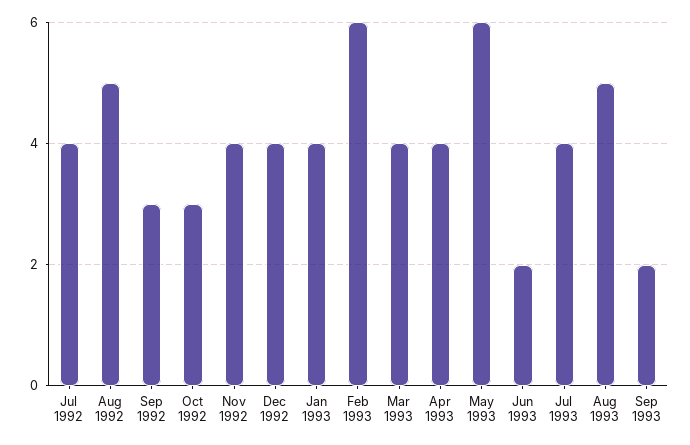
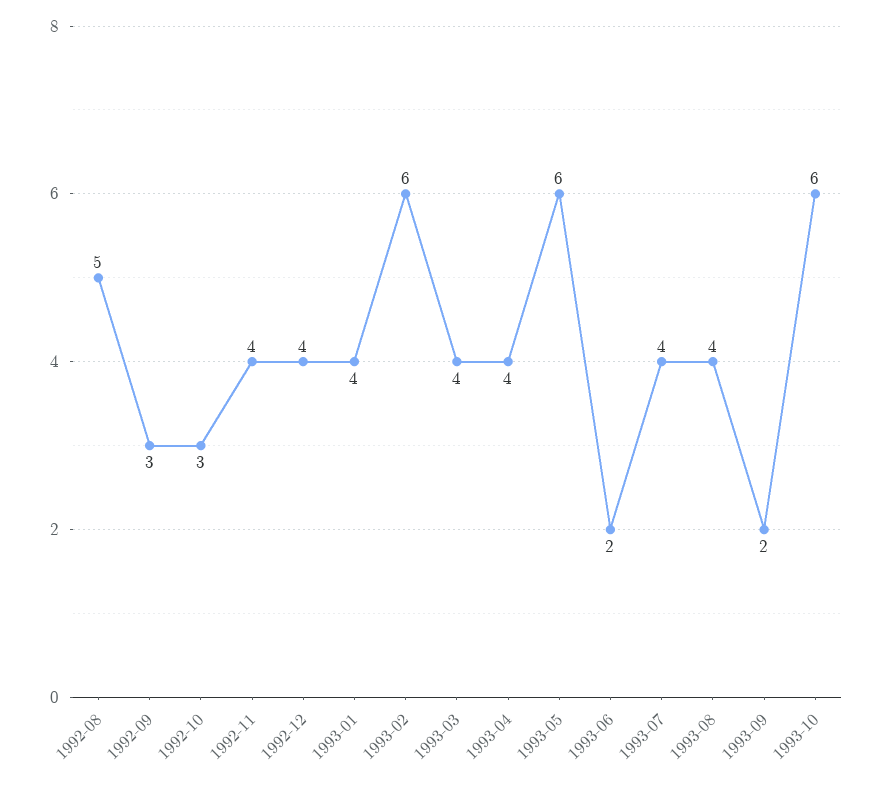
Jul 1992: 4 -> none
Aug 1993: 5 -> 4
1993-10: none -> 6

